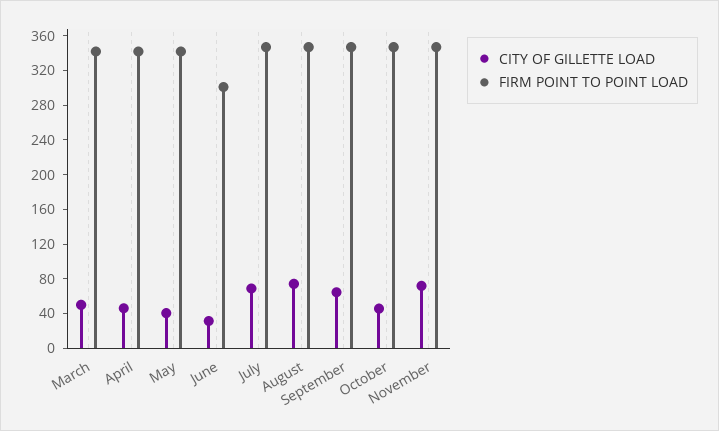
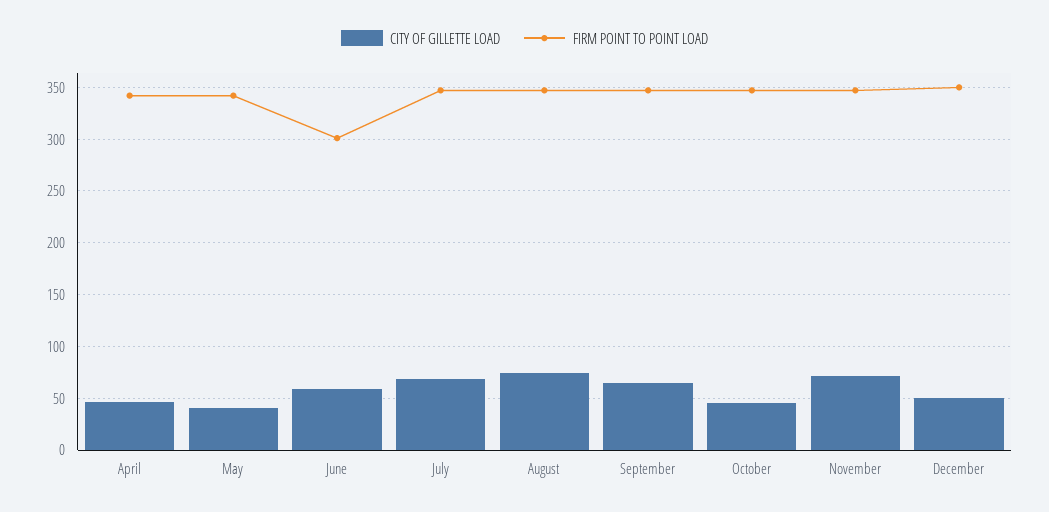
CITY OF GILLETTE LOAD, March: 50 -> none
FIRM POINT TO POINT LOAD, March: 340 -> none
CITY OF GILLETTE LOAD, June: 30 -> 60
CITY OF GILLETTE LOAD, December: none -> 50
FIRM POINT TO POINT LOAD, December: none -> 350

